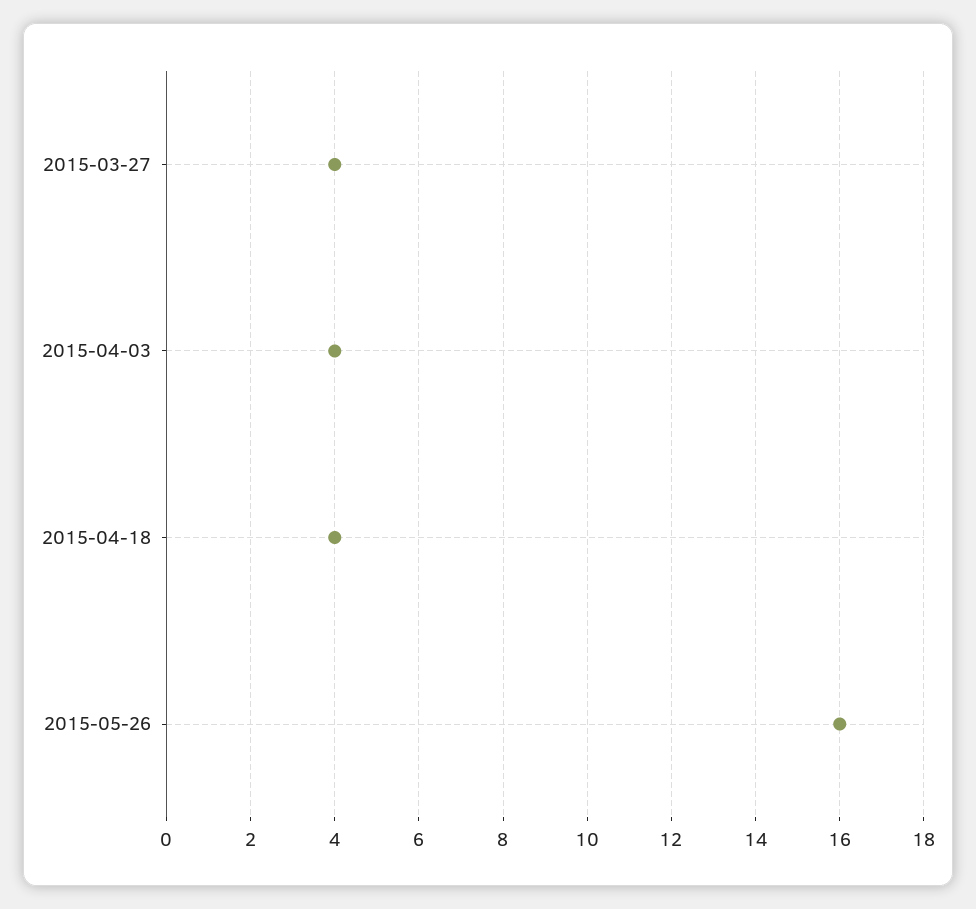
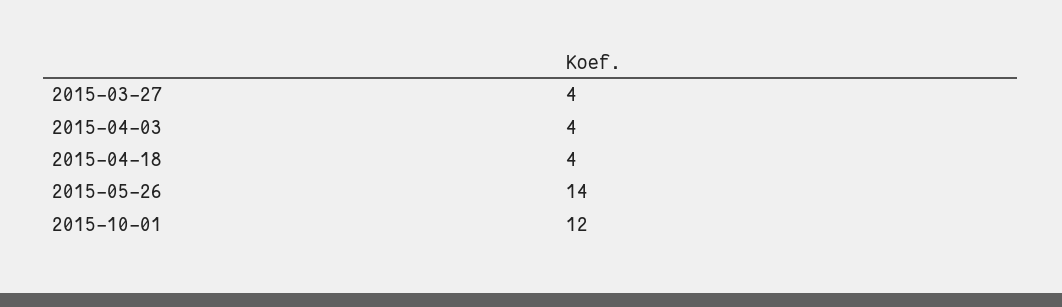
2015-05-26: 16 -> 14
2015-10-01: none -> 12

